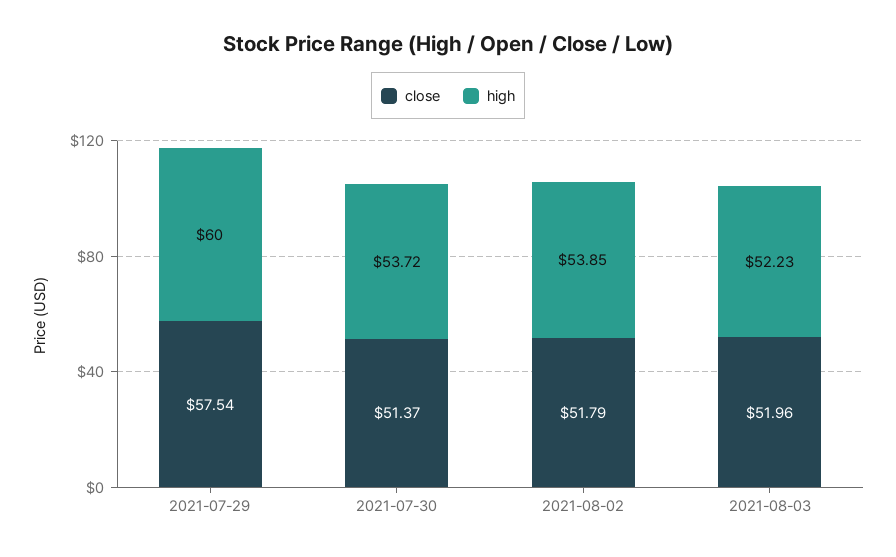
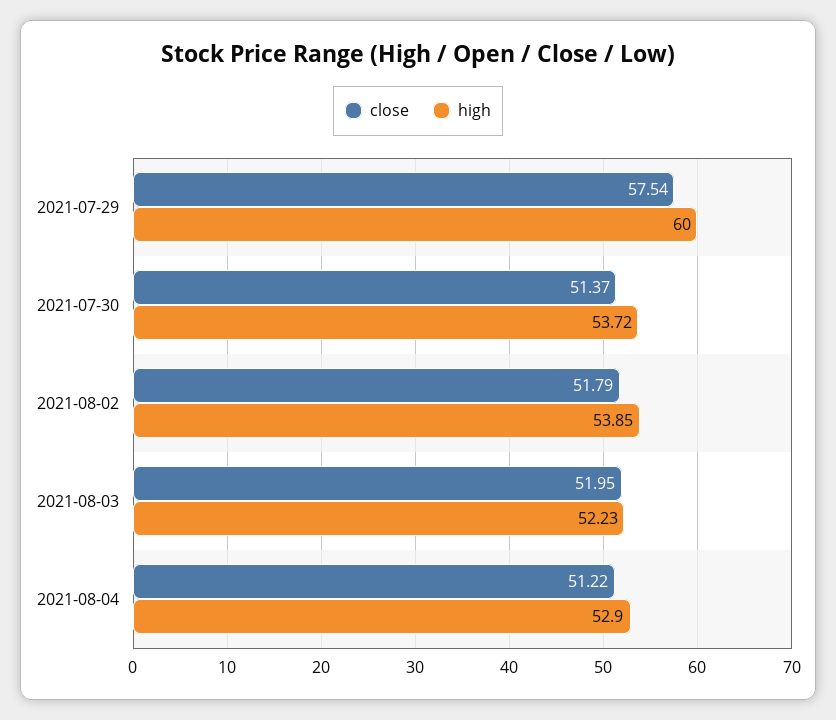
close, 2021-08-03: 51.96 -> 51.95
close, 2021-08-04: none -> 51.22
high, 2021-08-04: none -> 52.9

